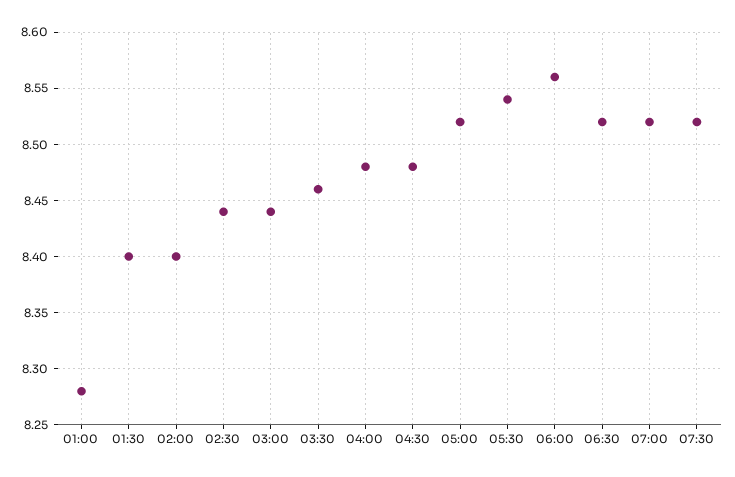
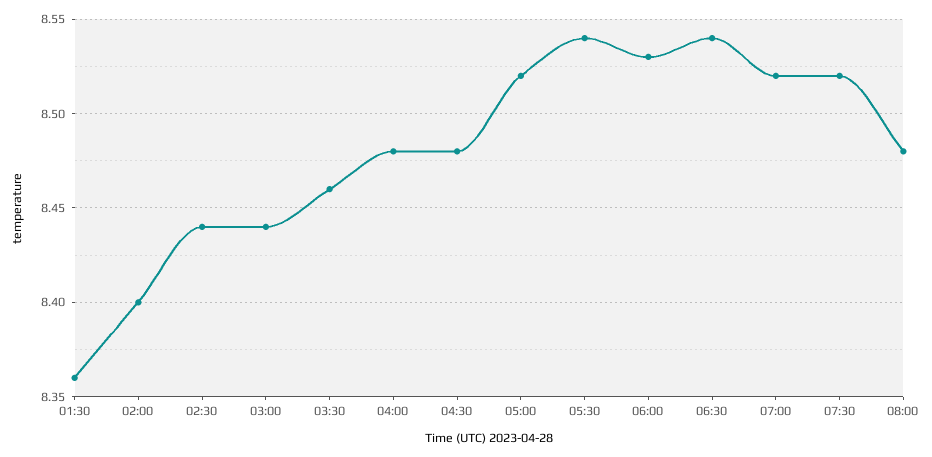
01:00: 8.28 -> none
01:30: 8.4 -> 8.36
06:00: 8.56 -> 8.53
06:30: 8.52 -> 8.54
08:00: none -> 8.48

